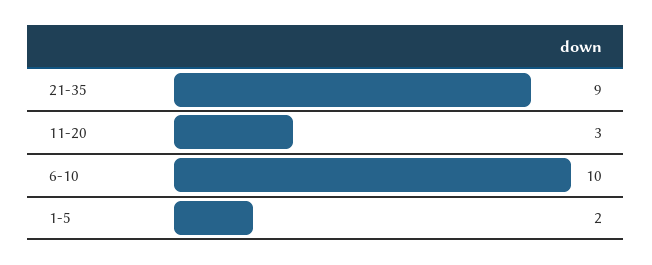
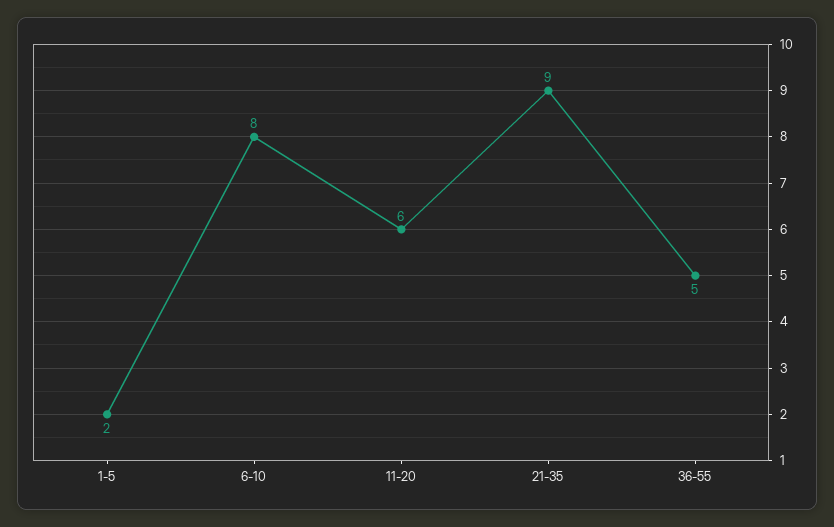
11-20: 3 -> 6
6-10: 10 -> 8
36-55: none -> 5

